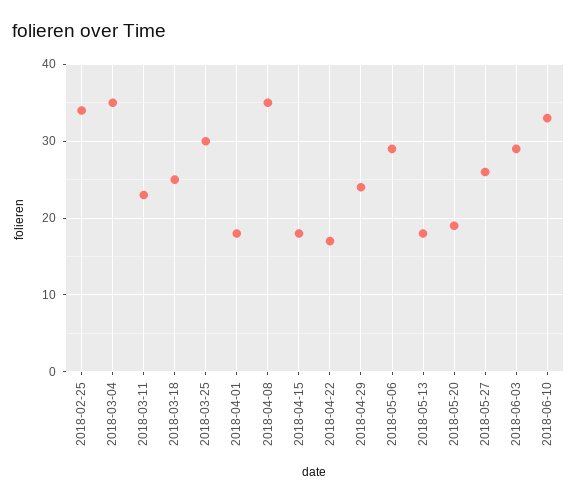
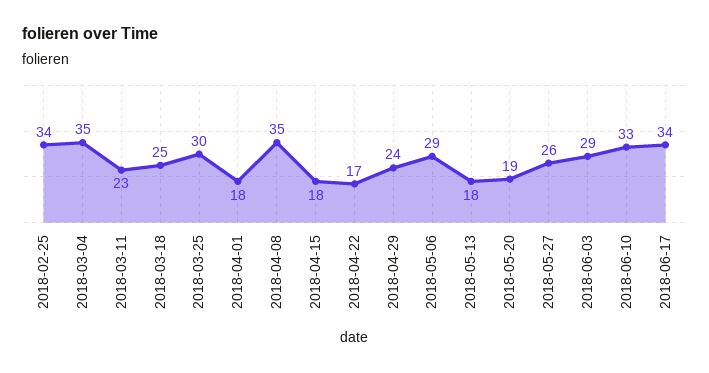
2018-06-17: none -> 34

